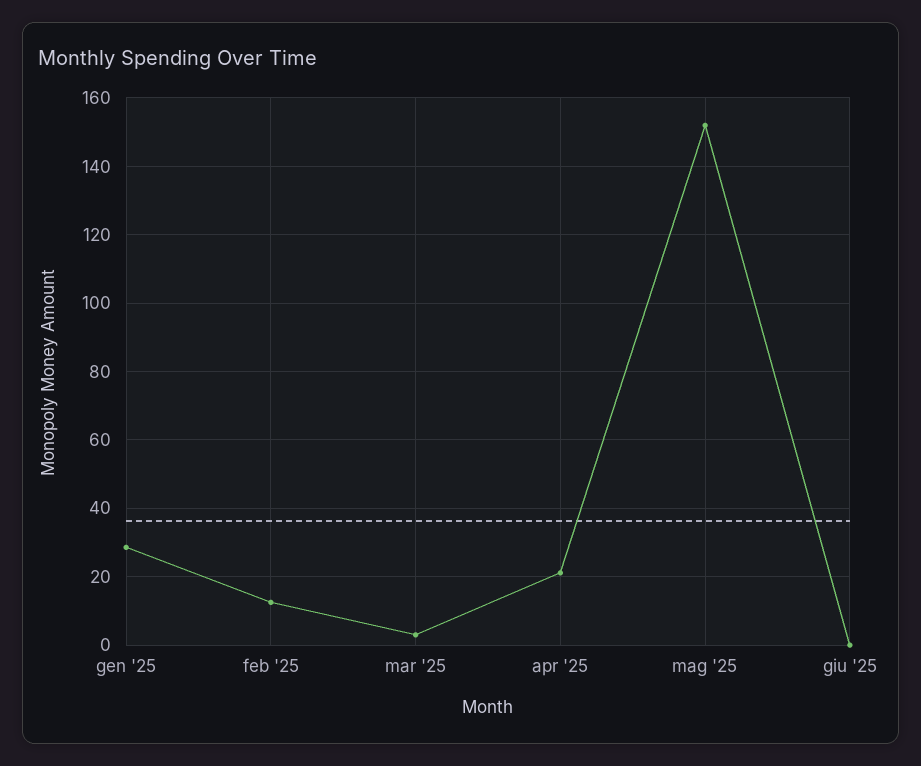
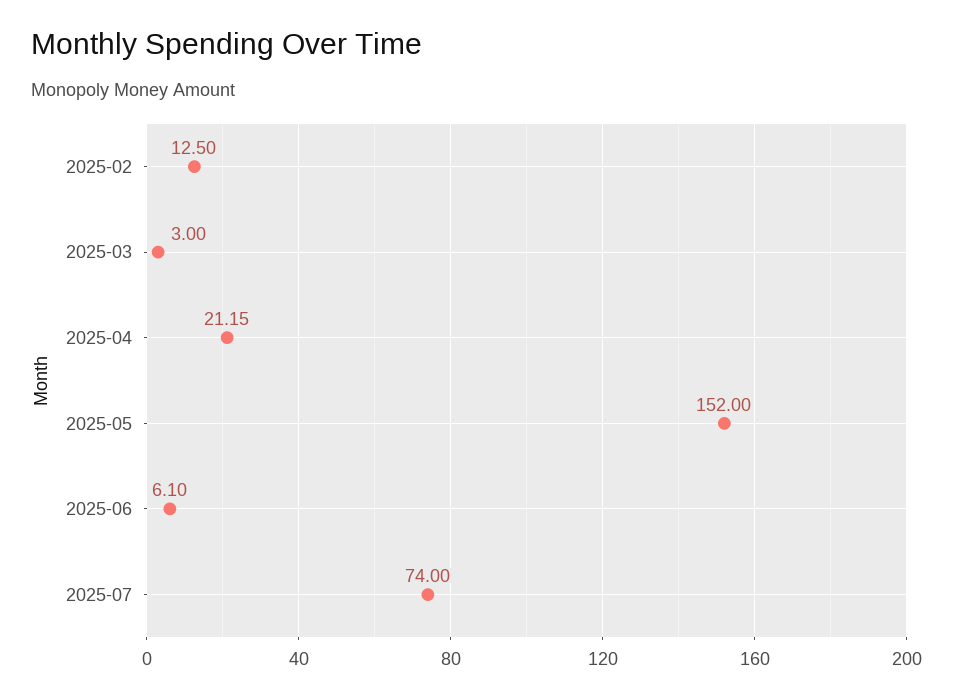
gen '25: 28 -> none
giu '25: 0 -> 6.1
2025-07: none -> 74

